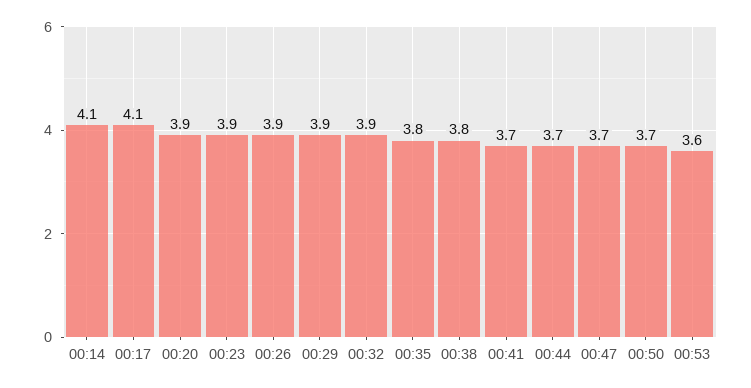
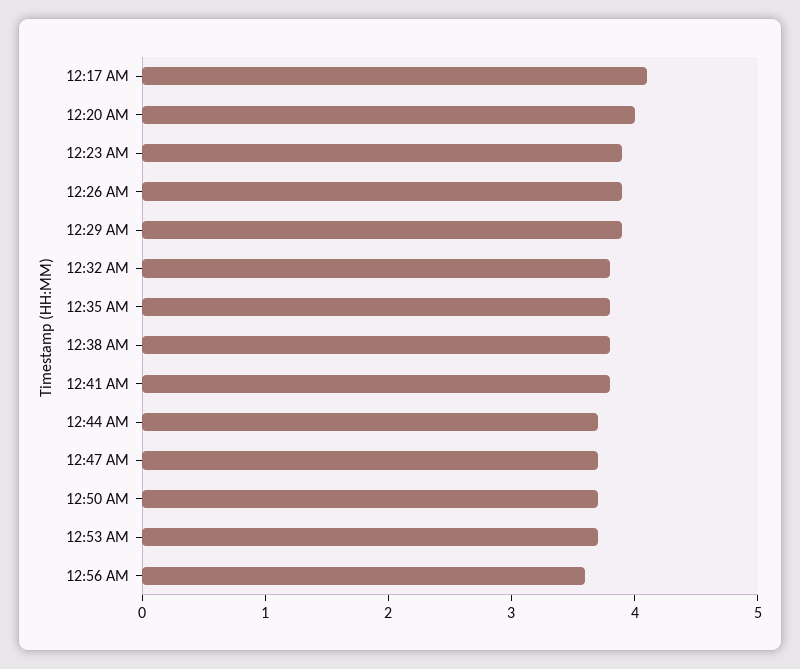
00:14: 4.1 -> none
00:20: 3.9 -> 4
00:32: 3.9 -> 3.8
00:41: 3.7 -> 3.8
00:53: 3.6 -> 3.7
12:56 AM: none -> 3.6

